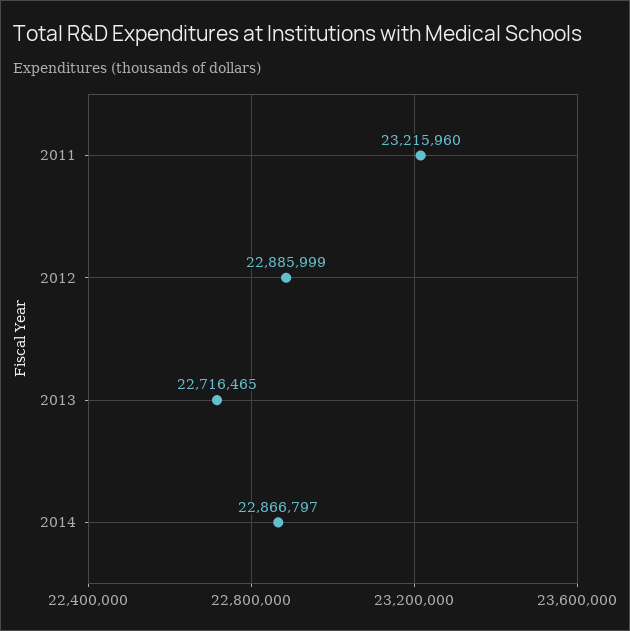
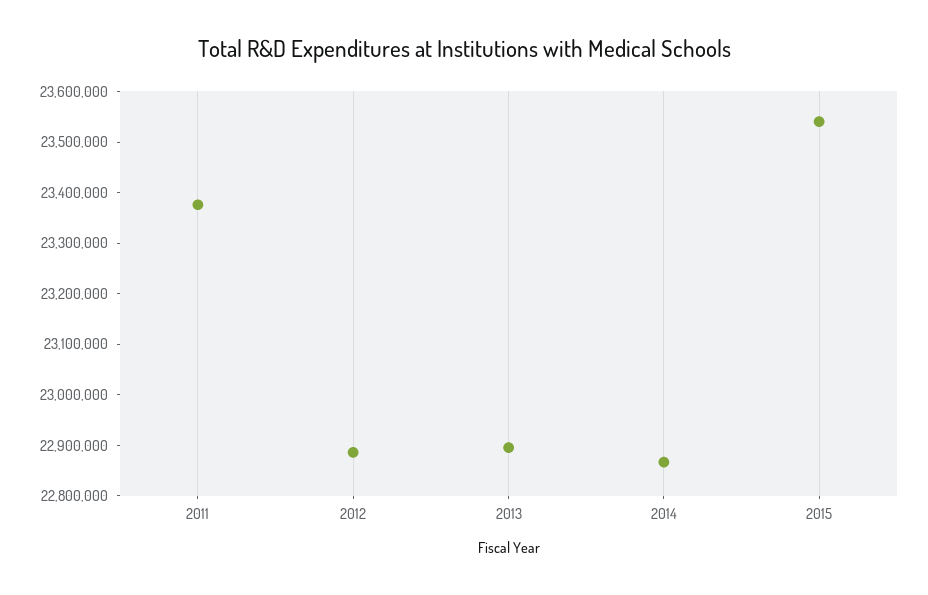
2011: 23215960 -> 23380000
2013: 22716465 -> 22900000
2015: none -> 23540000

